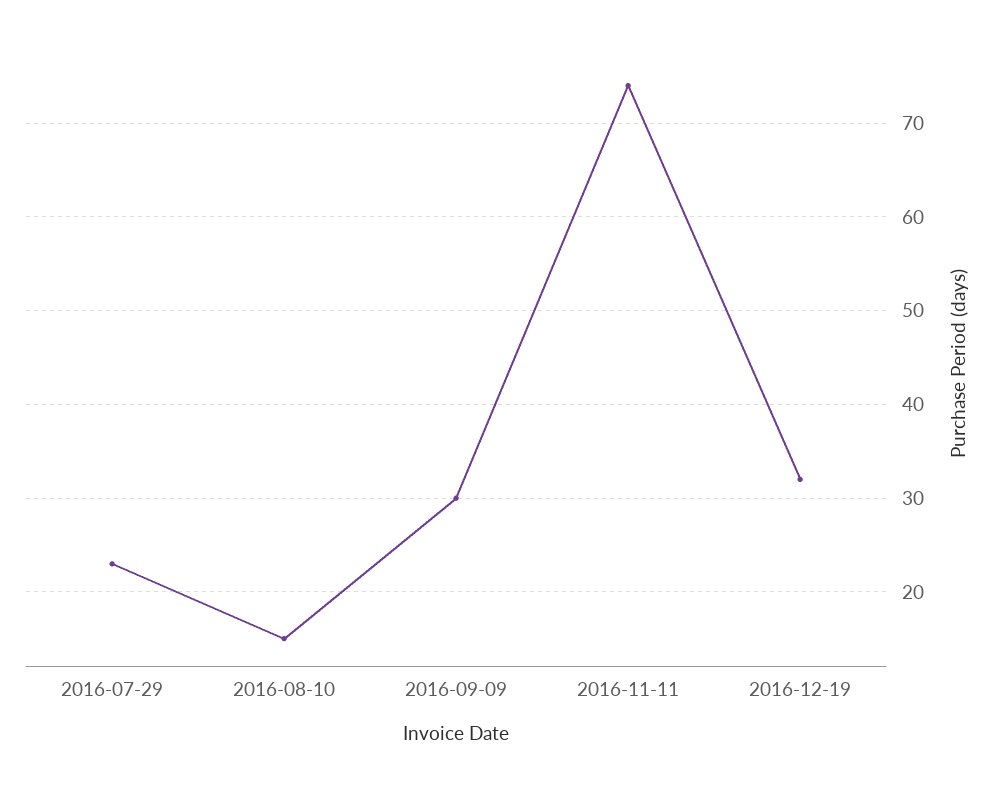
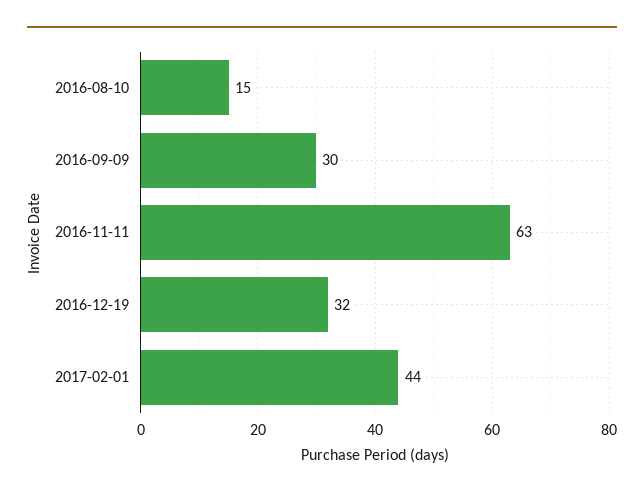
2016-07-29: 23 -> none
2016-11-11: 74 -> 63
2017-02-01: none -> 44

